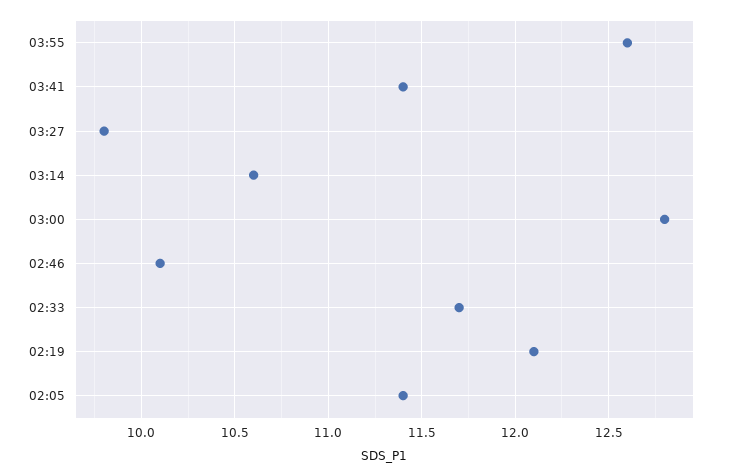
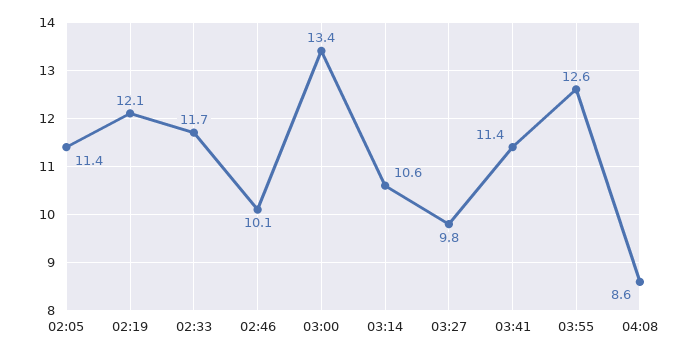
03:00: 12.8 -> 13.4
04:08: none -> 8.6

